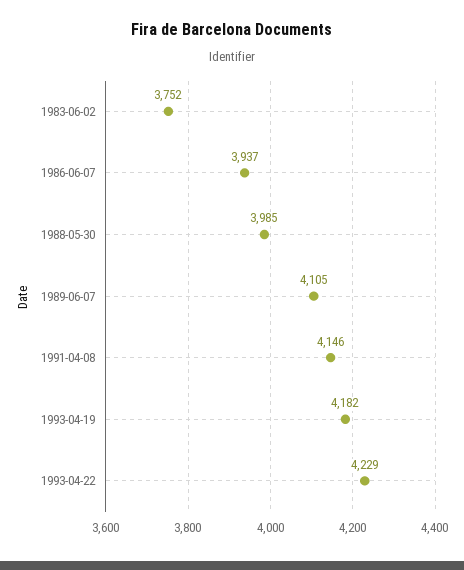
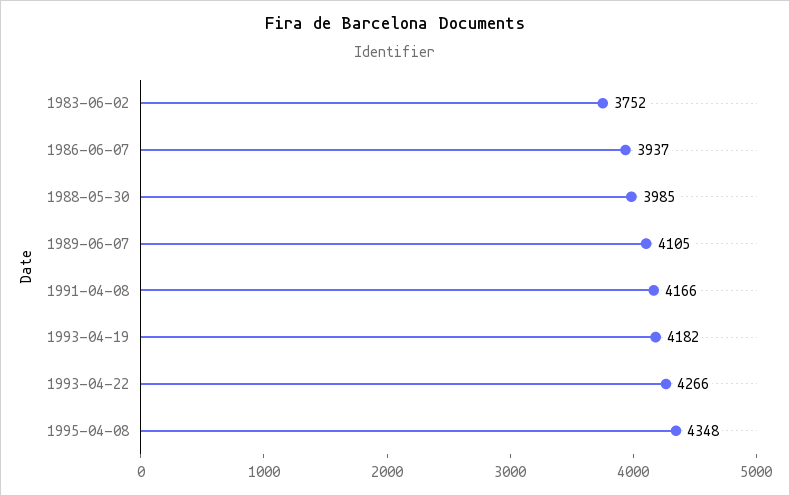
1991-04-08: 4146 -> 4166
1993-04-22: 4229 -> 4266
1995-04-08: none -> 4348

